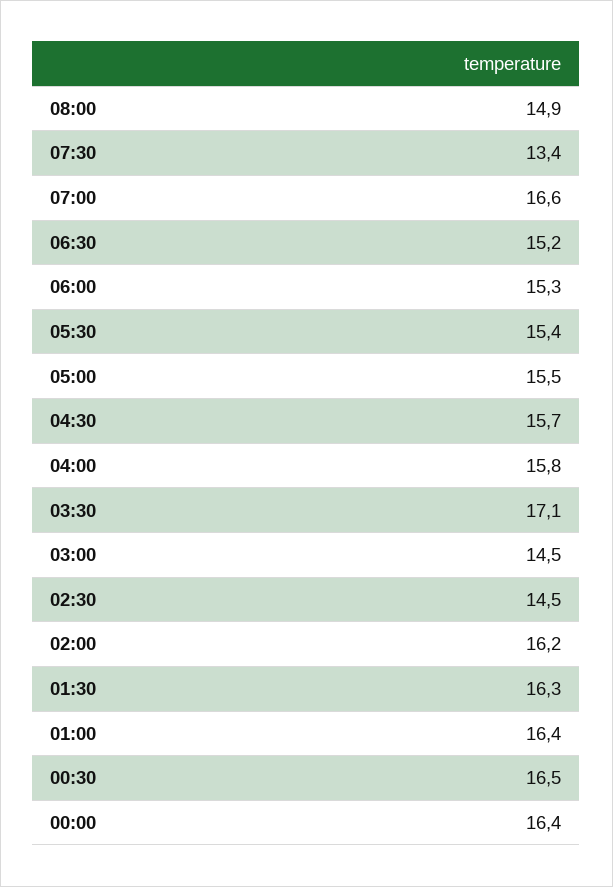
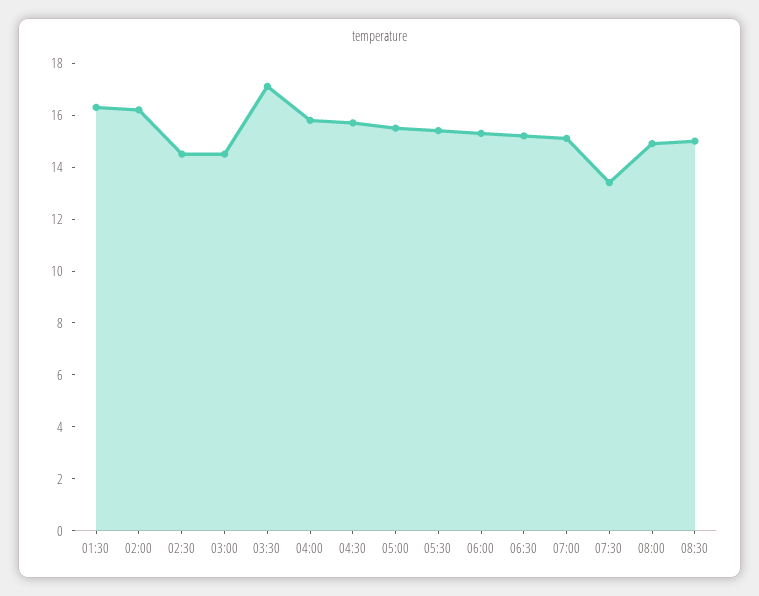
07:00: 16.6 -> 15
01:00: 16.4 -> none
00:30: 16.5 -> none
00:00: 16.4 -> none
08:30: none -> 15

